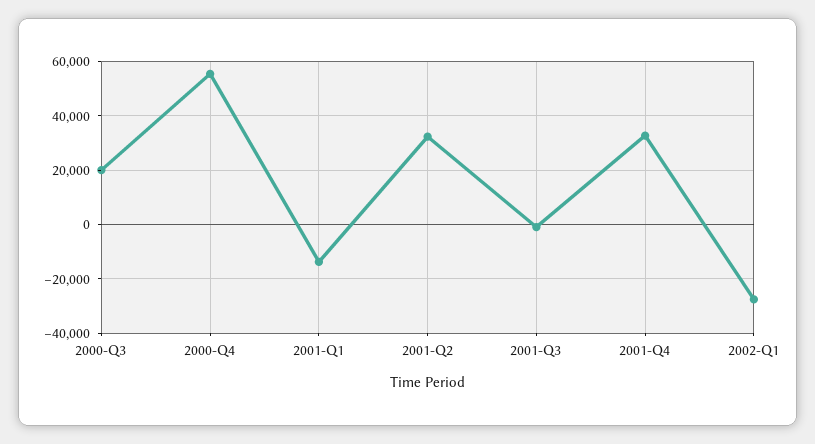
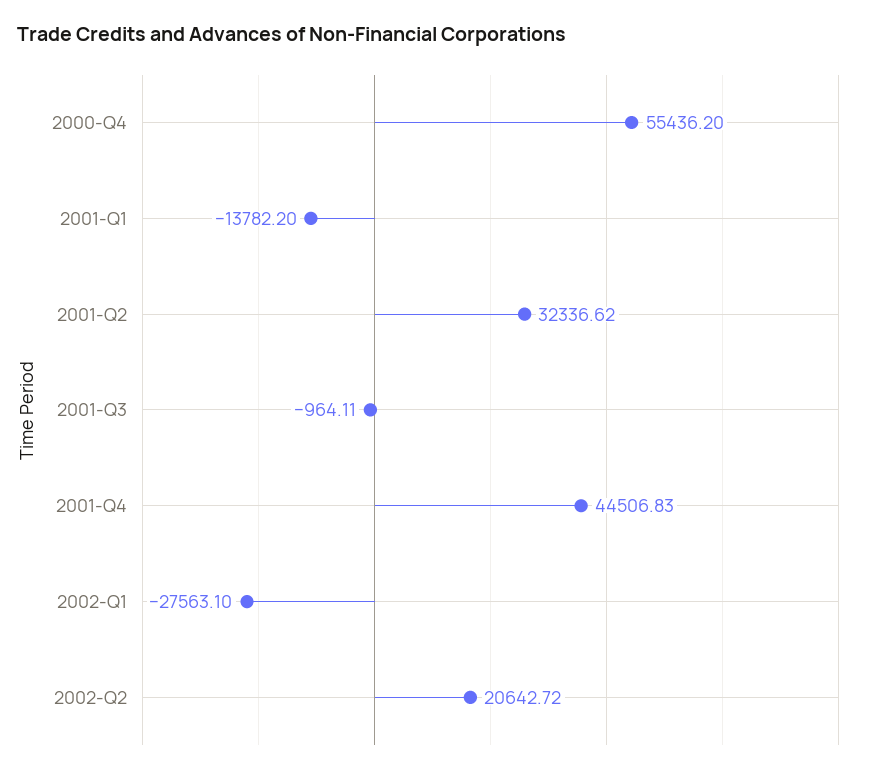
2000-Q3: 20000 -> none
2001-Q4: 32500 -> 44506.83
2002-Q2: none -> 20642.72

